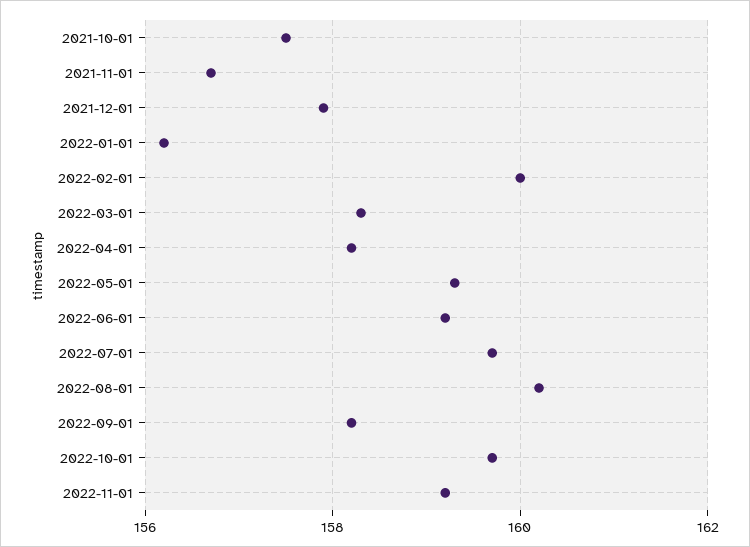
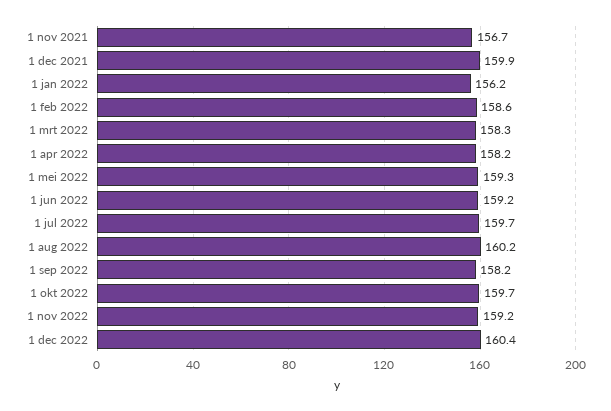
2021-10-01: 157.5 -> none
2021-12-01: 158 -> 159.9
2022-02-01: 160 -> 158.6
1 dec 2022: none -> 160.4

